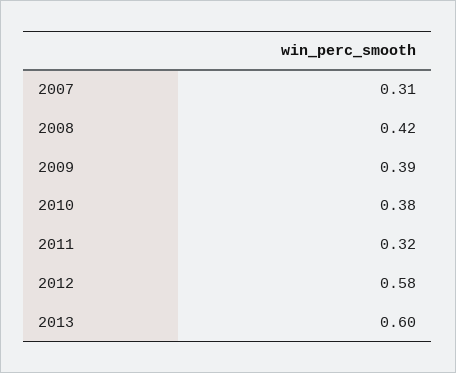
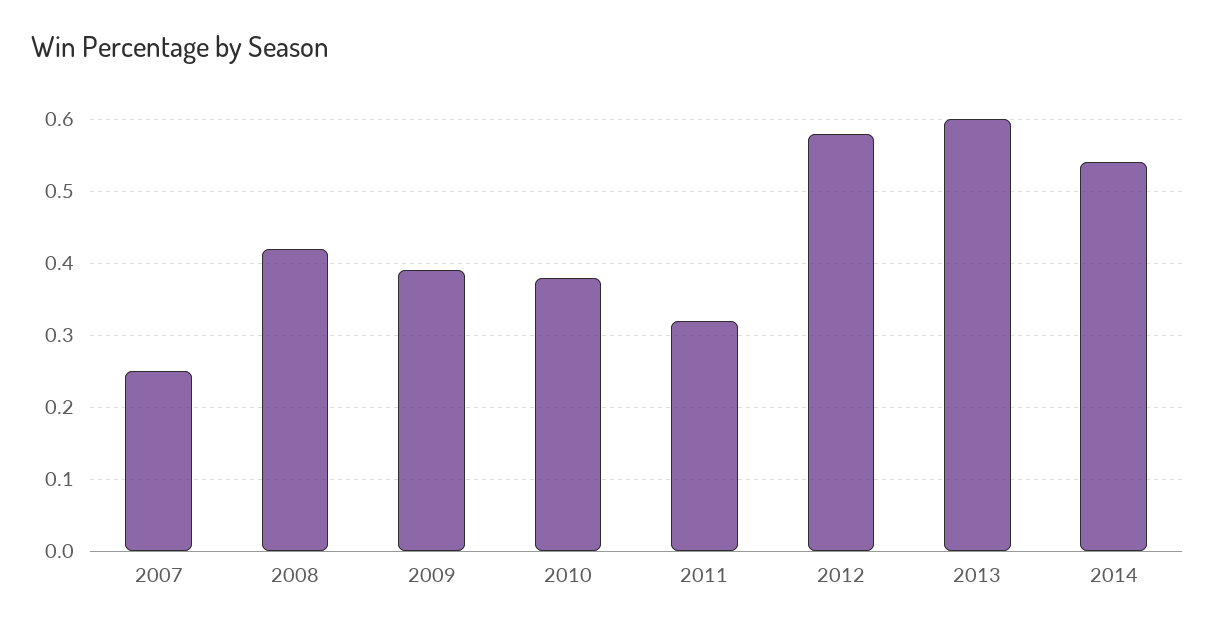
2007: 0.31 -> 0.25
2014: none -> 0.54

